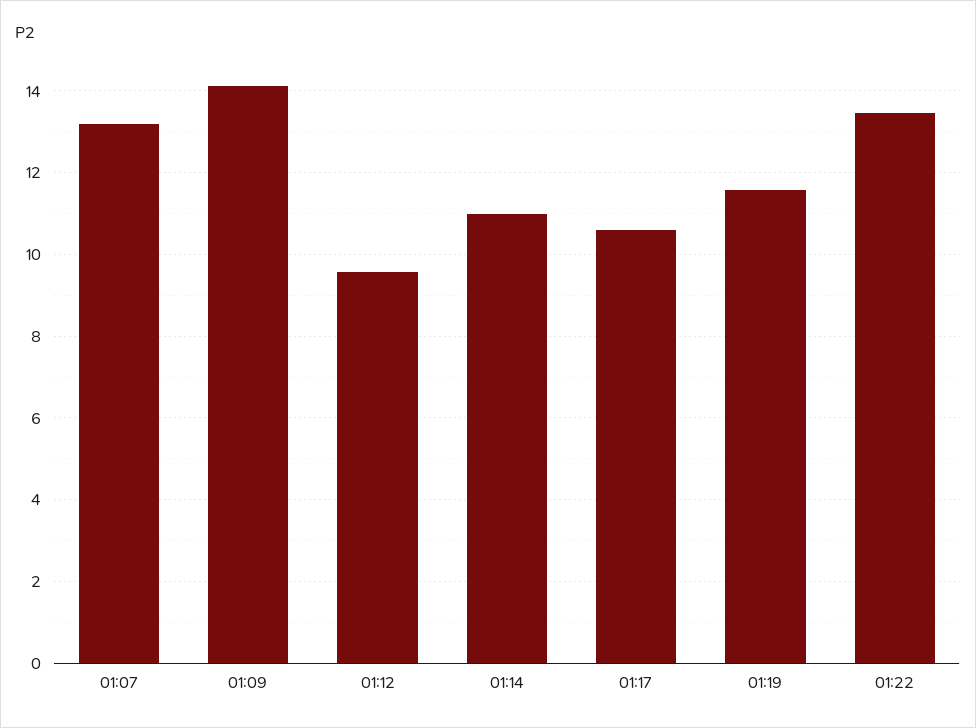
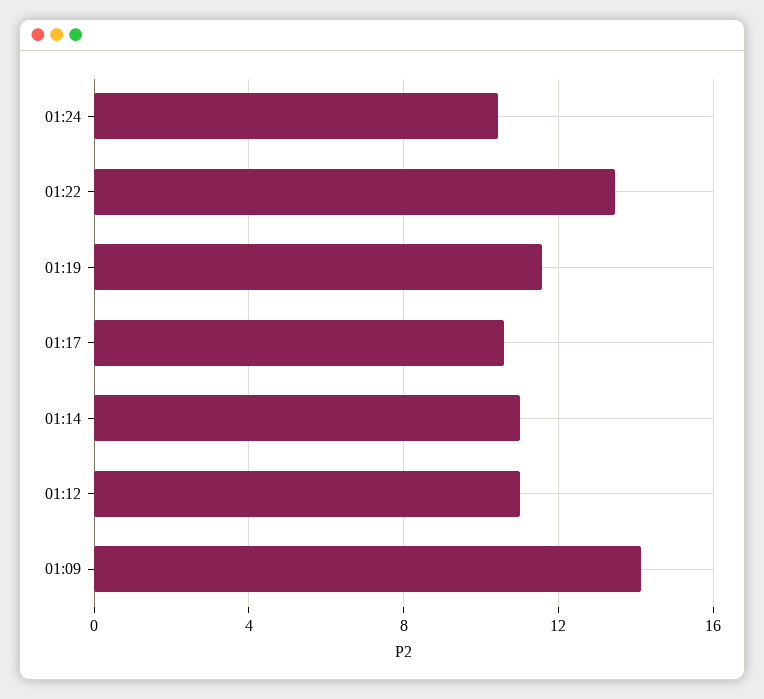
01:07: 13.2 -> none
01:12: 9.6 -> 11
01:24: none -> 10.5

